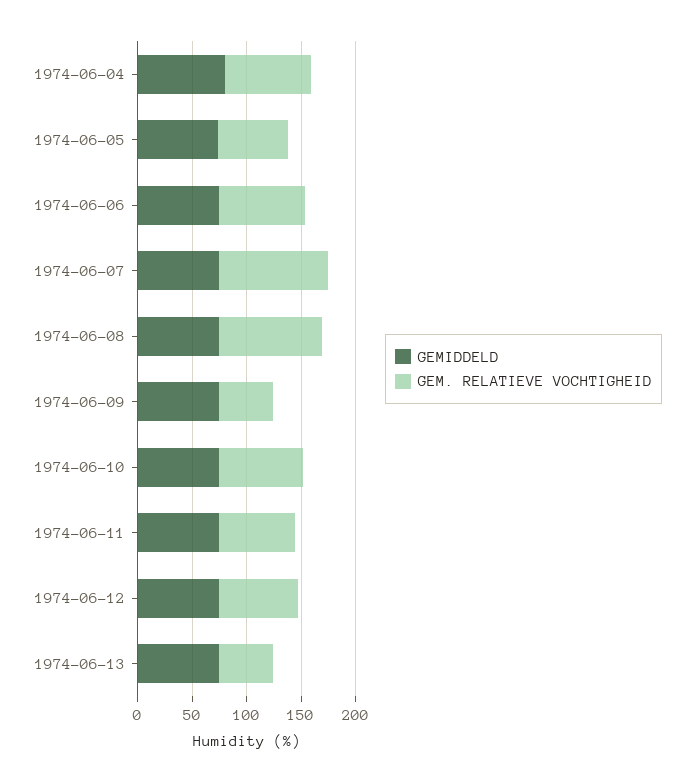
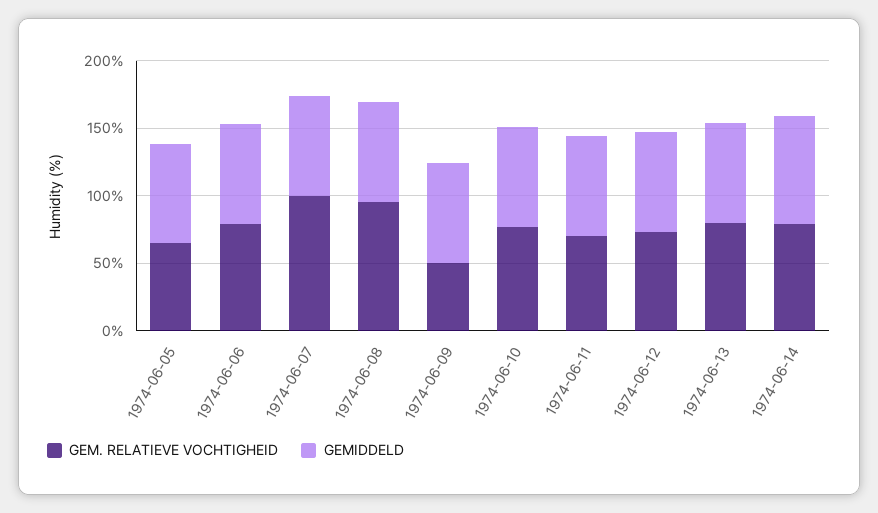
GEMIDDELD, 1974-06-04: 80 -> none
GEM. RELATIEVE VOCHTIGHEID, 1974-06-04: 80 -> none
GEM. RELATIEVE VOCHTIGHEID, 1974-06-13: 50 -> 80
GEM. RELATIEVE VOCHTIGHEID, 1974-06-14: none -> 80
GEMIDDELD, 1974-06-14: none -> 80

